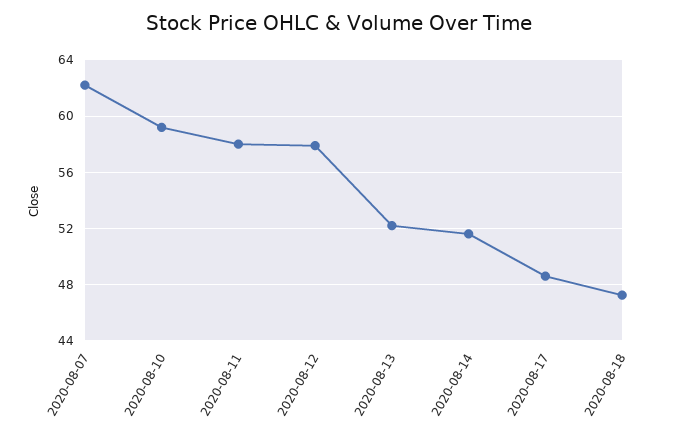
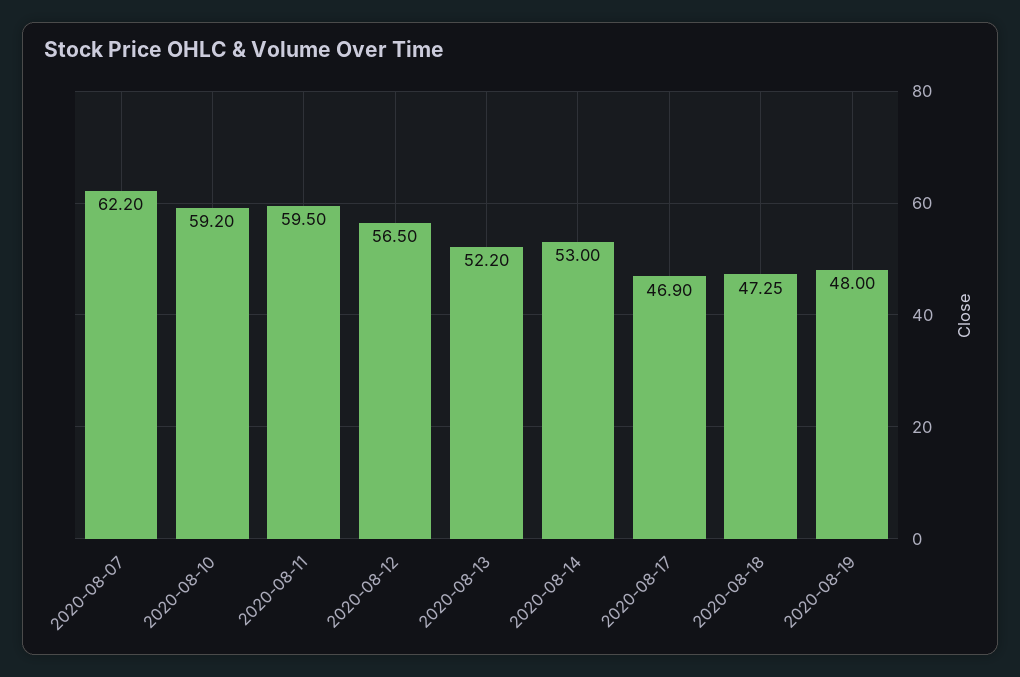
2020-08-11: 58 -> 59.5
2020-08-12: 58 -> 56.5
2020-08-14: 51.5 -> 53
2020-08-17: 48.5 -> 46.9
2020-08-19: none -> 48

